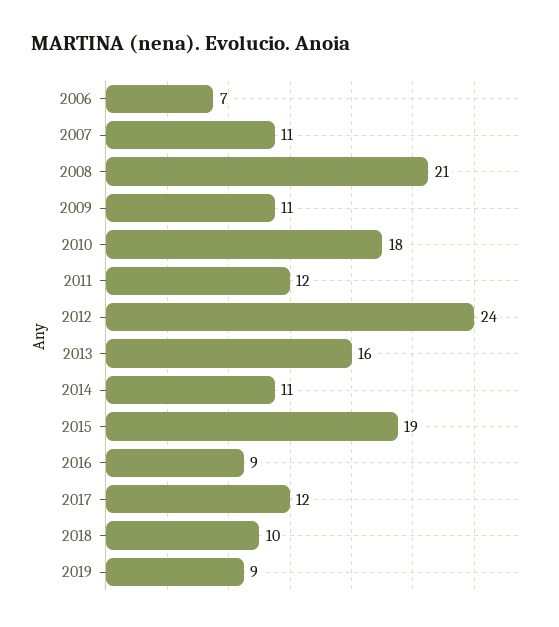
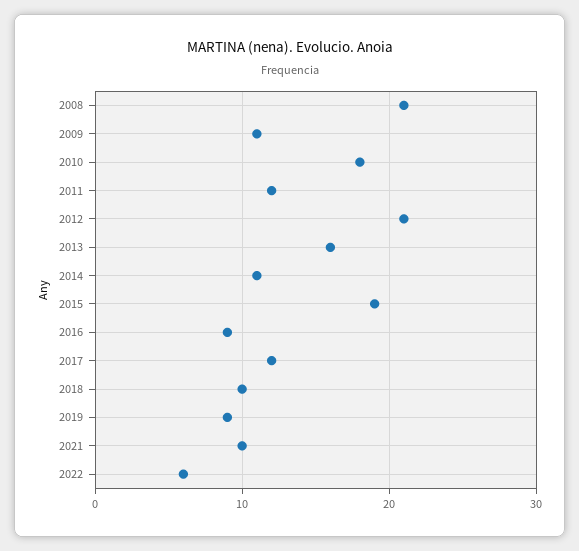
2006: 7 -> none
2007: 11 -> none
2012: 24 -> 21
2021: none -> 10
2022: none -> 6

